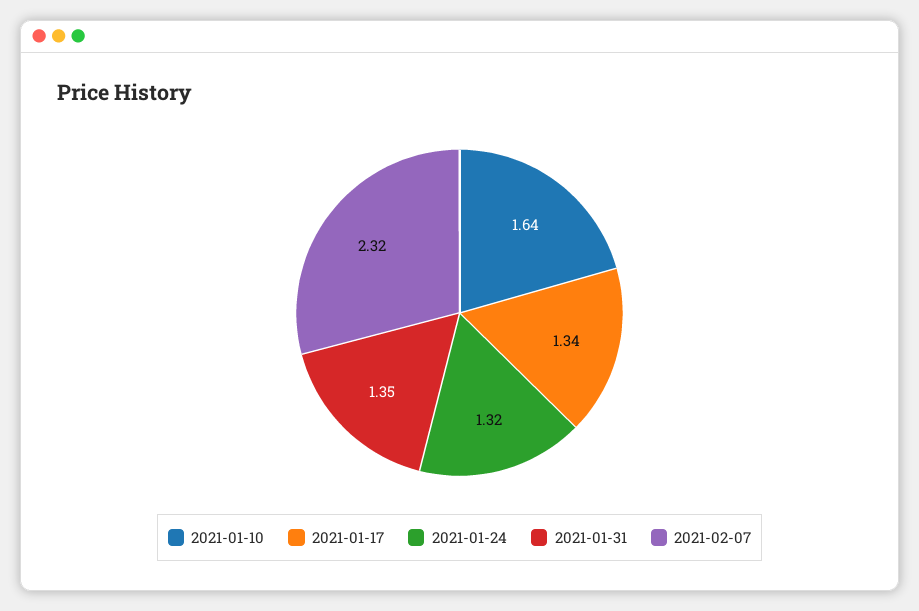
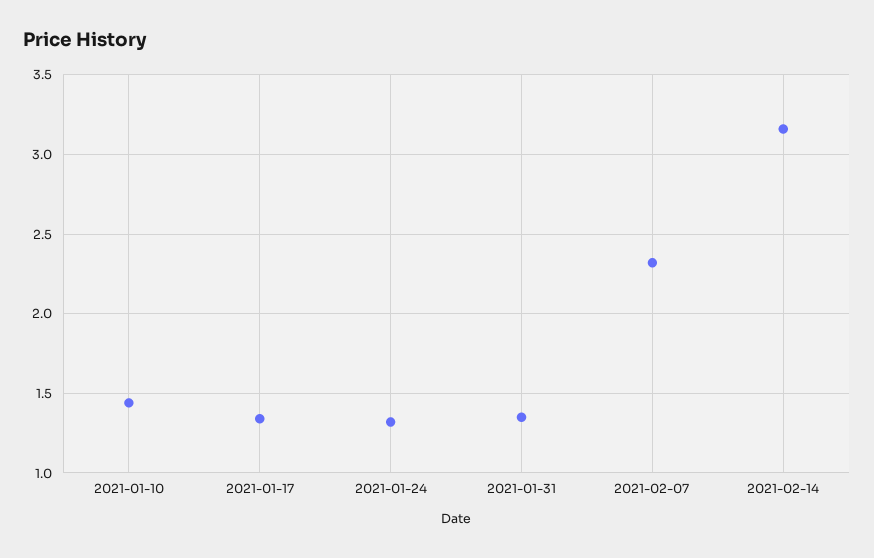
2021-01-10: 1.64 -> 1.45
2021-02-14: none -> 3.15

